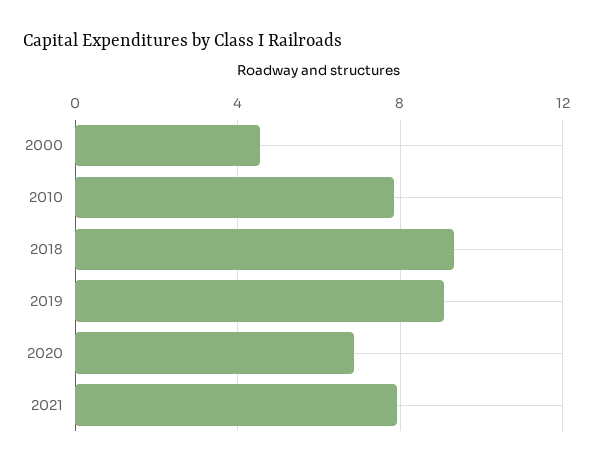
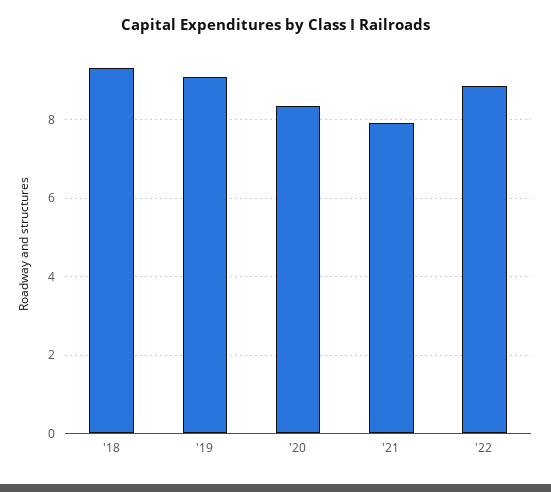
2000: 4.5 -> none
2010: 8 -> none
2020: 7 -> 8.4
'22: none -> 8.8

